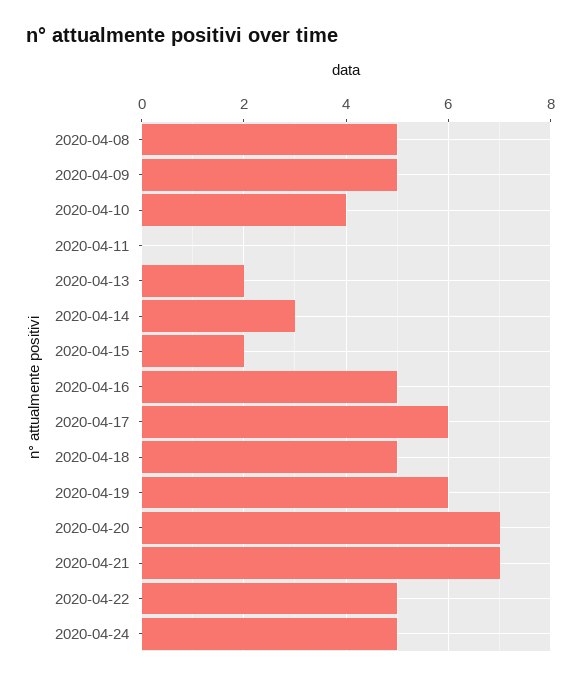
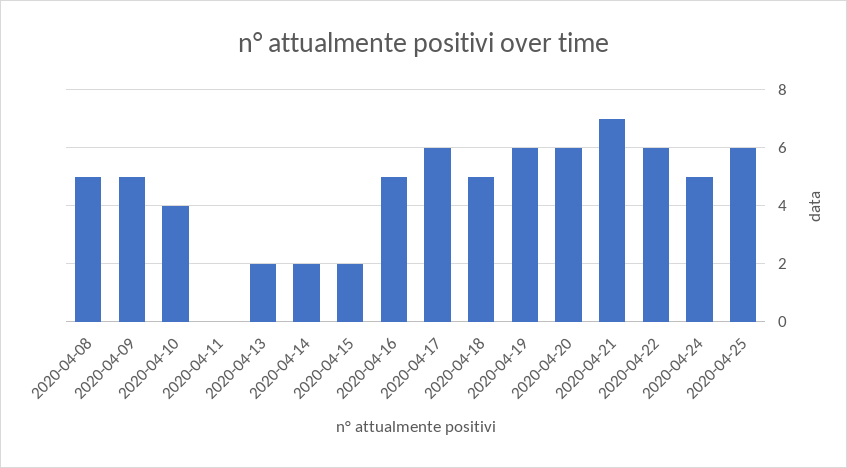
2020-04-14: 3 -> 2
2020-04-20: 7 -> 6
2020-04-22: 5 -> 6
2020-04-25: none -> 6

